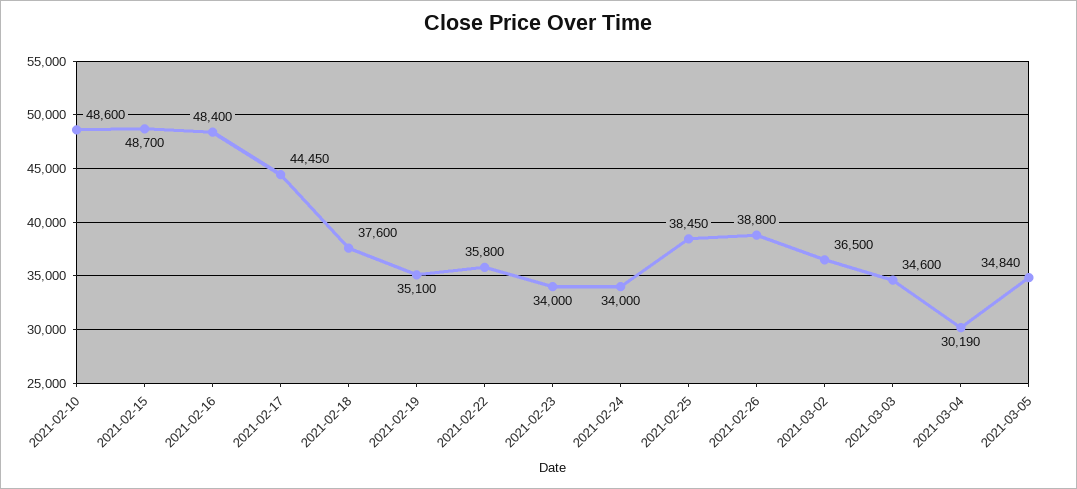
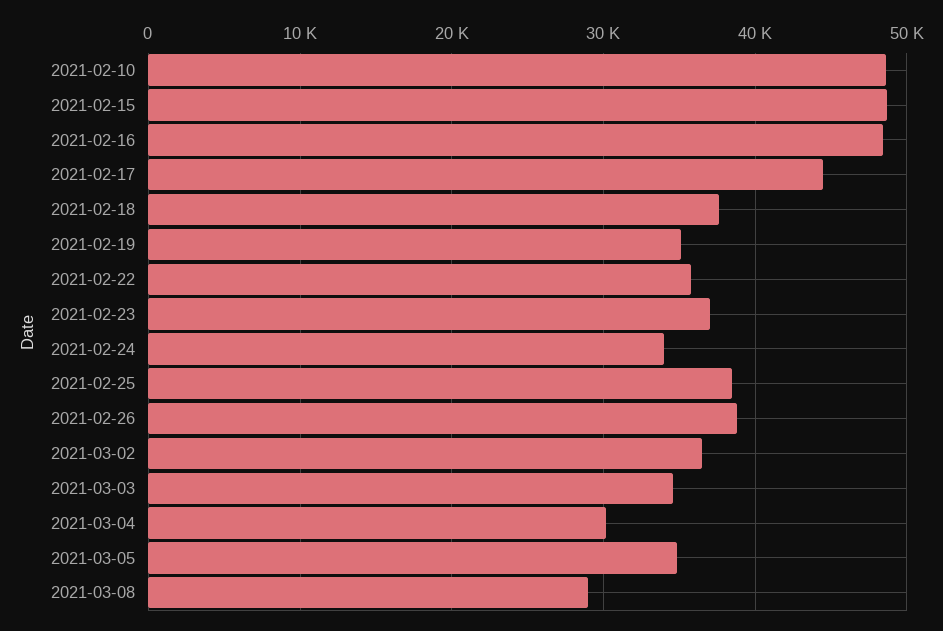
2021-02-23: 34000 -> 37000
2021-03-08: none -> 29000

